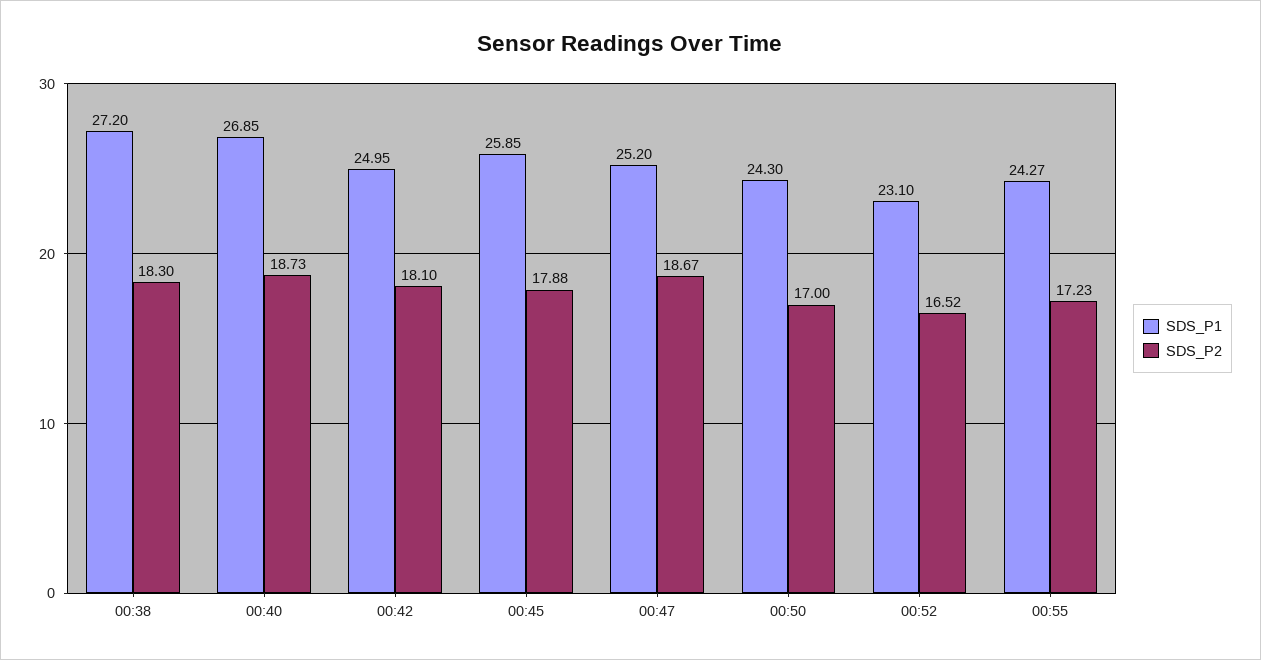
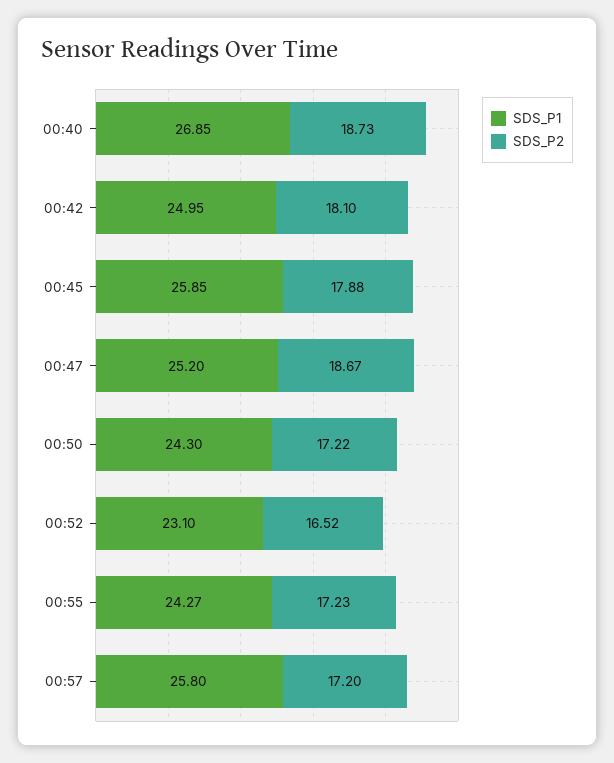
SDS_P1, 00:38: 27.2 -> none
SDS_P2, 00:38: 18.3 -> none
SDS_P2, 00:50: 17 -> 17.22
SDS_P1, 00:57: none -> 25.8
SDS_P2, 00:57: none -> 17.2

